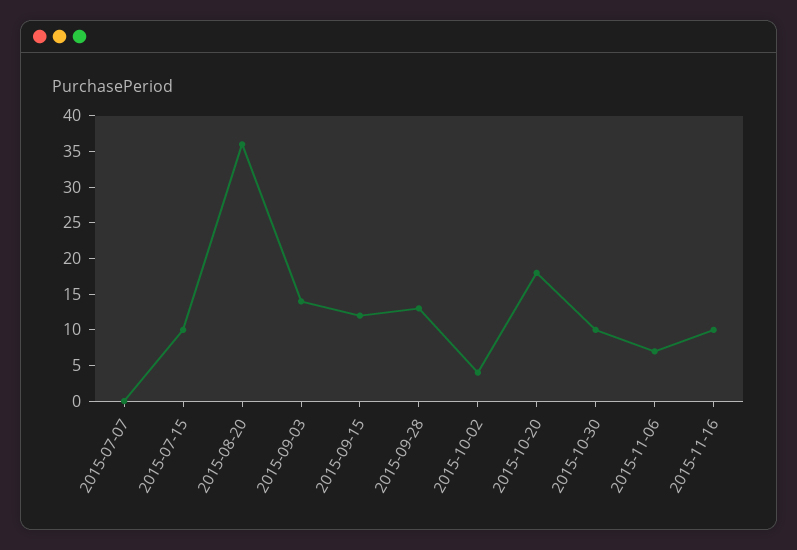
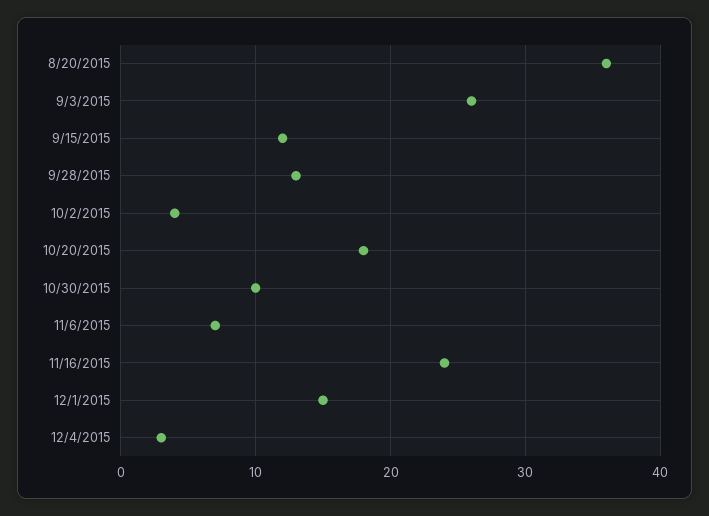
2015-07-07: 0 -> none
2015-07-15: 10 -> none
2015-09-03: 15 -> 26
2015-11-16: 10 -> 24
12/1/2015: none -> 15
12/4/2015: none -> 3

